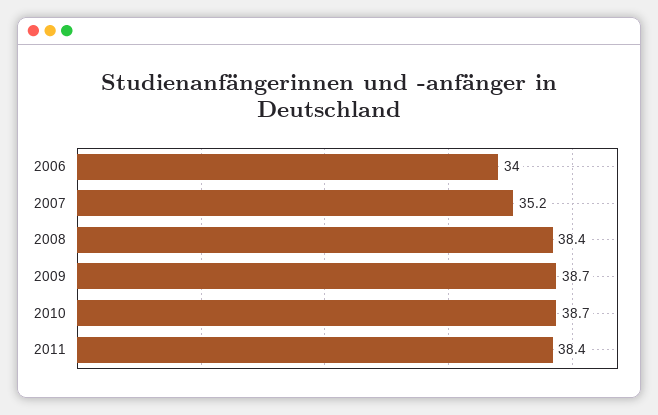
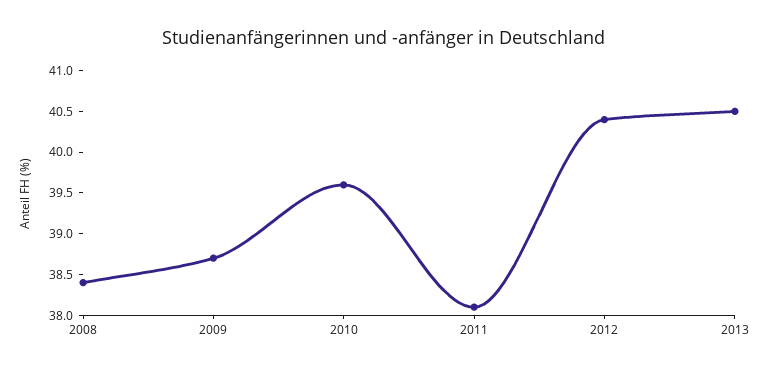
2006: 34 -> none
2007: 35.2 -> none
2010: 38.7 -> 39.6
2011: 38.4 -> 38.1
2012: none -> 40.4
2013: none -> 40.5

